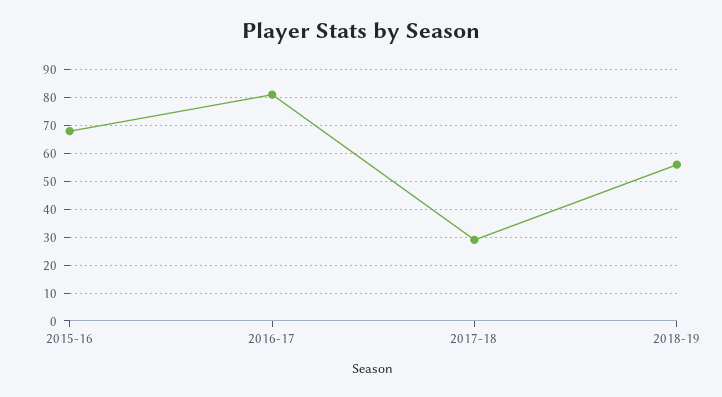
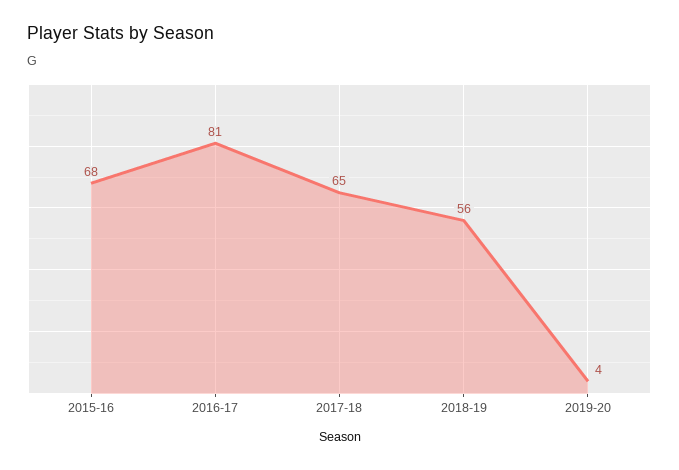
2017-18: 30 -> 65
2019-20: none -> 4

